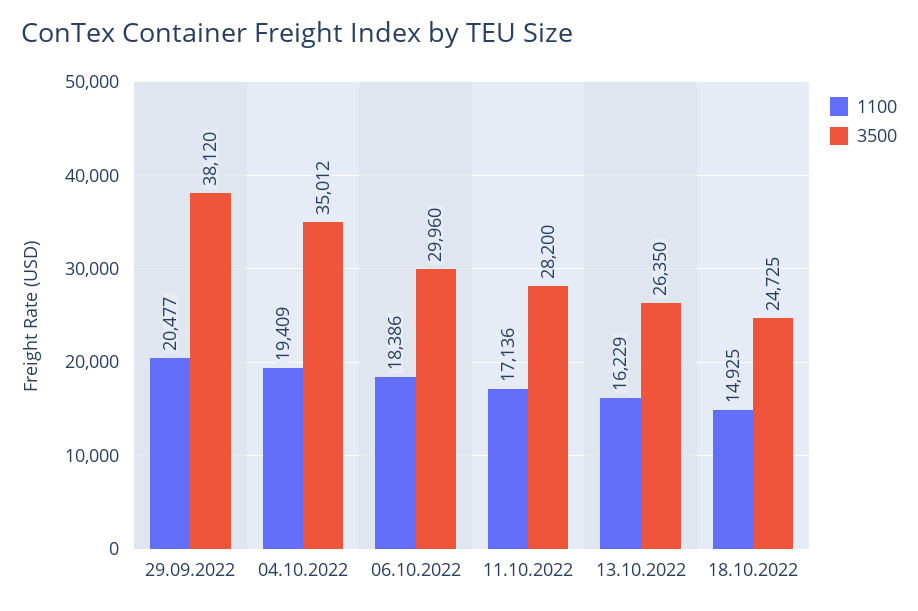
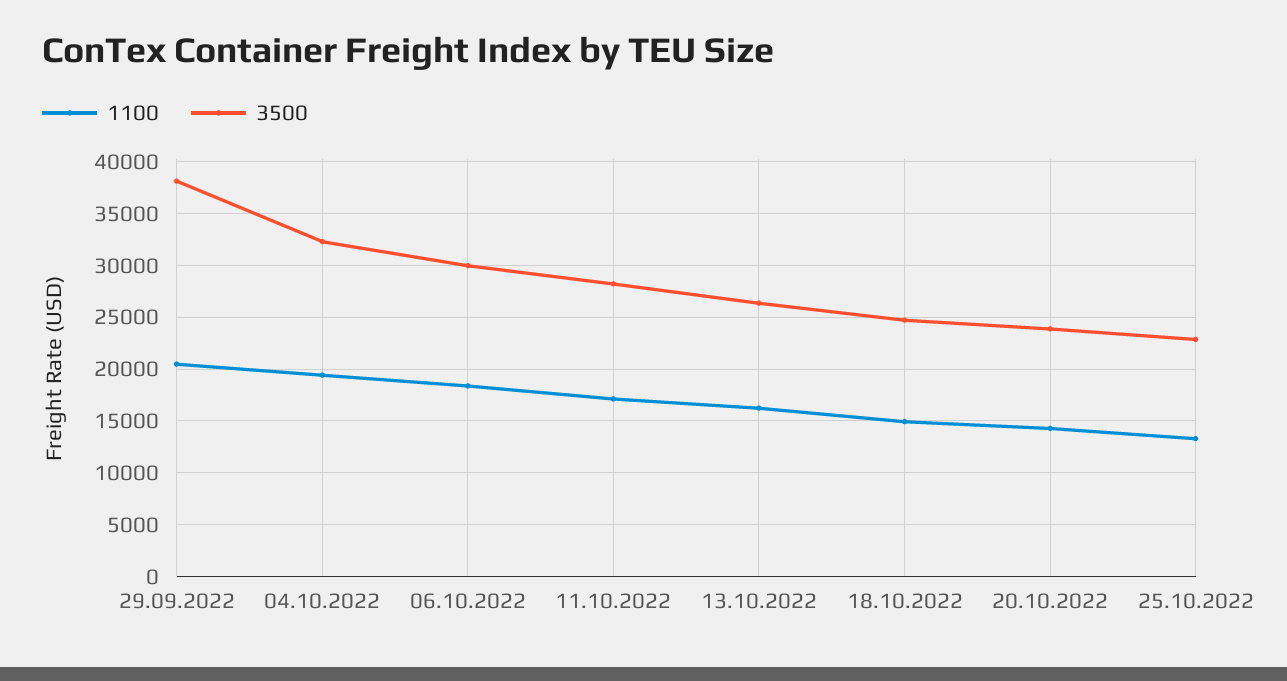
3500, 04.10.2022: 35012 -> 32000
1100, 20.10.2022: none -> 14000
3500, 20.10.2022: none -> 24000
1100, 25.10.2022: none -> 13000
3500, 25.10.2022: none -> 23000

